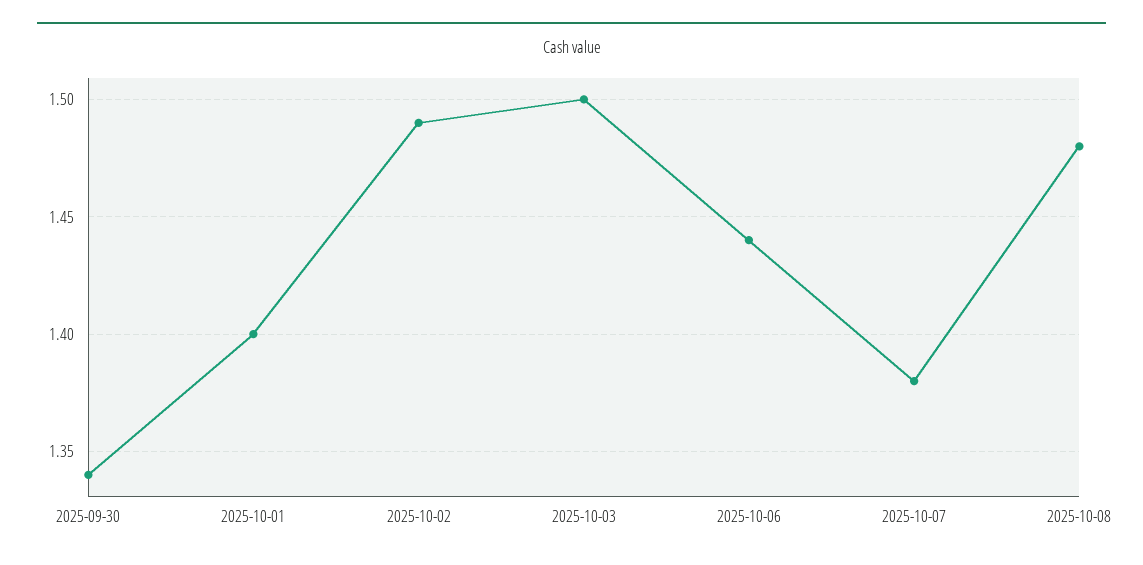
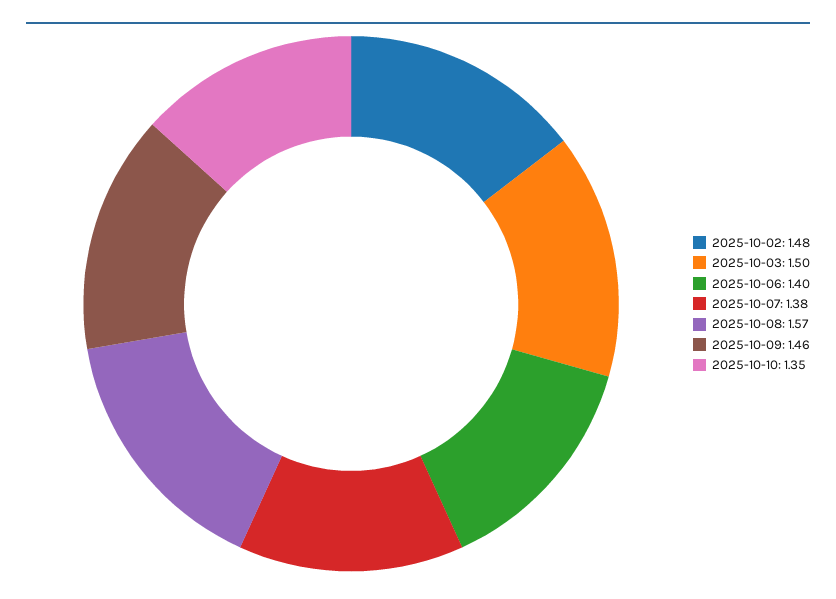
2025-09-30: 1.34 -> none
2025-10-01: 1.4 -> none
2025-10-02: 1.49 -> 1.48
2025-10-06: 1.44 -> 1.4
2025-10-08: 1.48 -> 1.57
2025-10-09: none -> 1.46
2025-10-10: none -> 1.35

